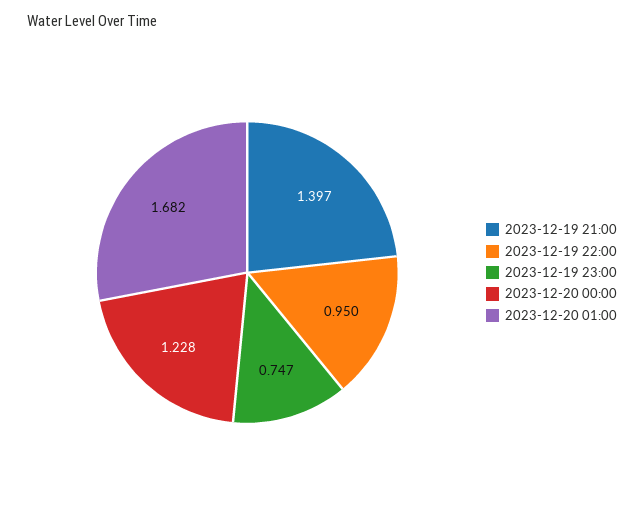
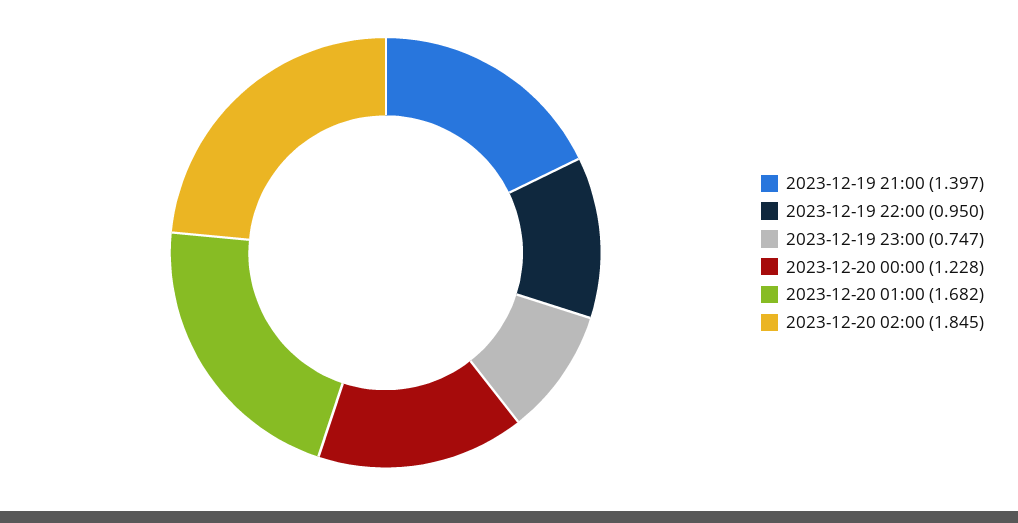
2023-12-20 02:00: none -> 1.845

